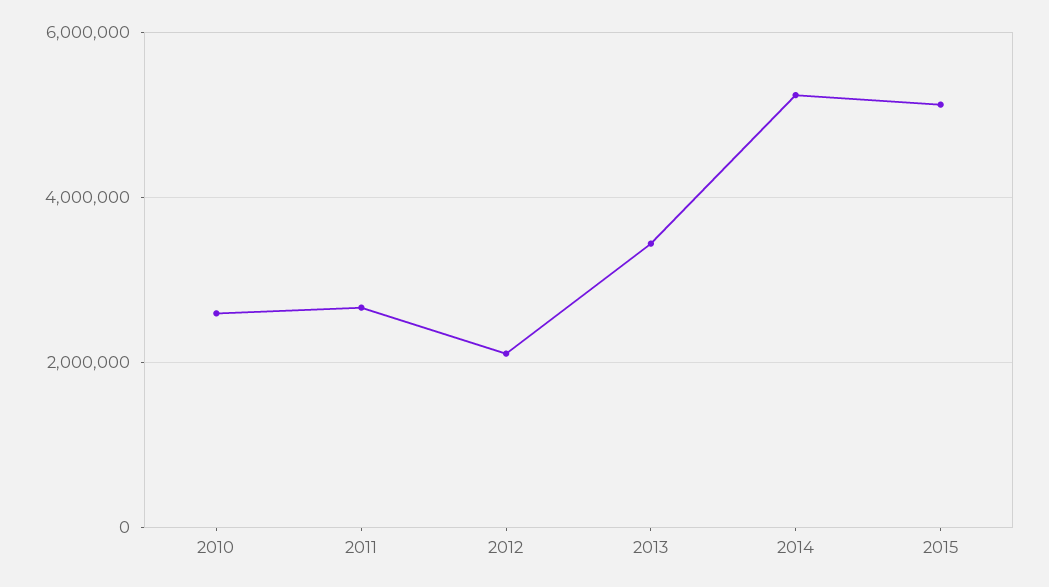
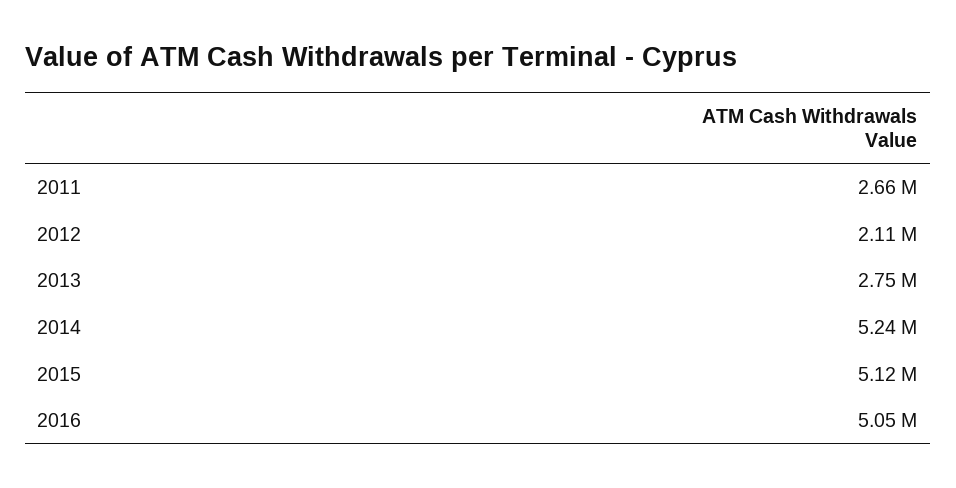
2010: 2600000 -> none
2013: 3400000 -> 2750000
2016: none -> 5050000

